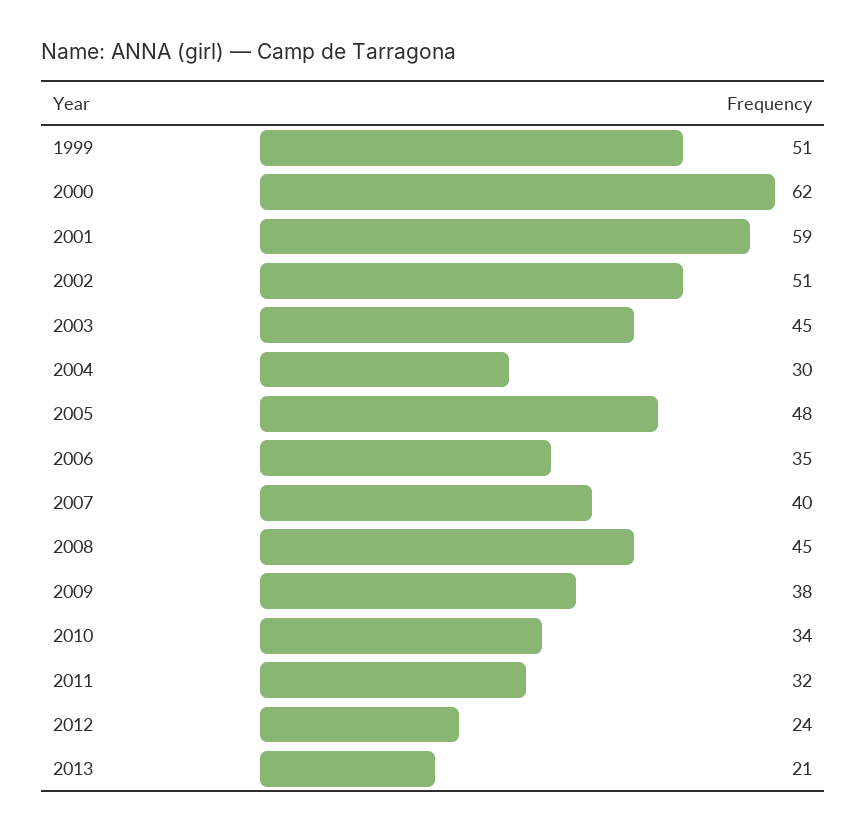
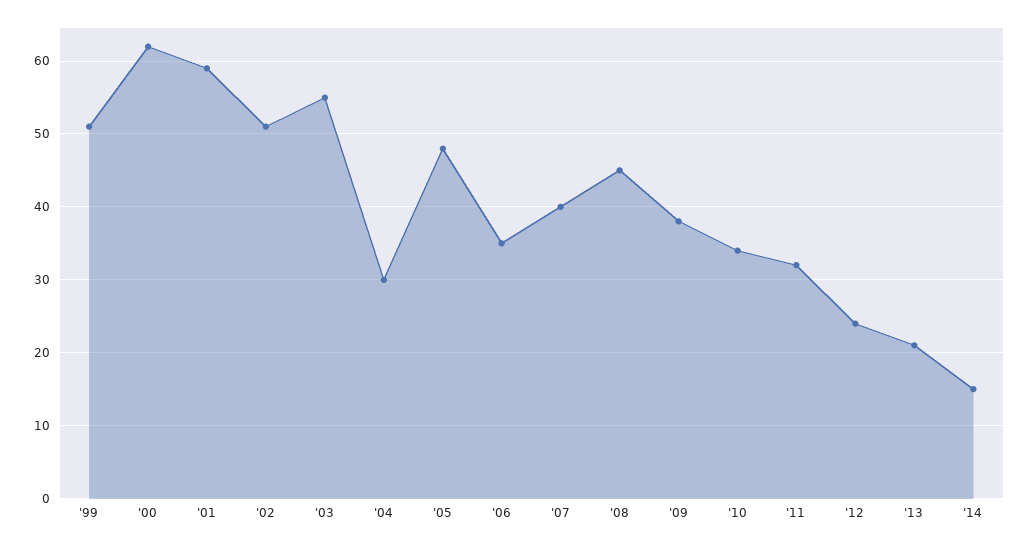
2003: 45 -> 55
'14: none -> 15

